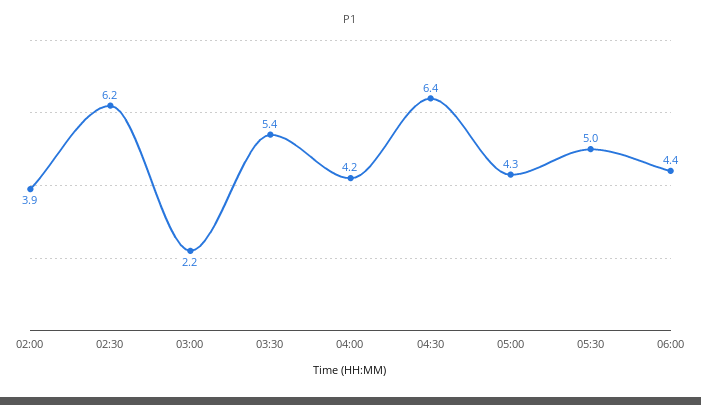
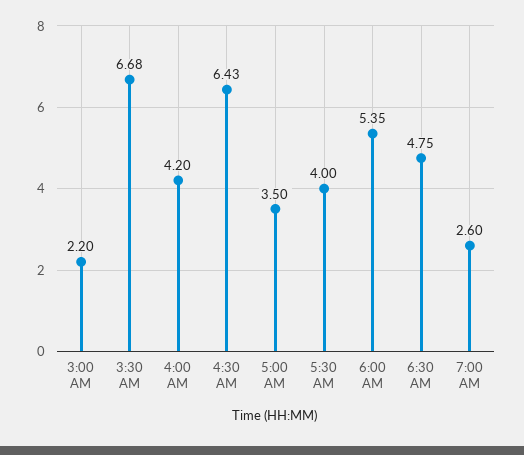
02:00: 3.9 -> none
02:30: 6.2 -> none
03:30: 5.4 -> 6.68
05:00: 4.3 -> 3.5
05:30: 5 -> 4
06:00: 4.4 -> 5.35
6:30 AM: none -> 4.75
7:00 AM: none -> 2.6

